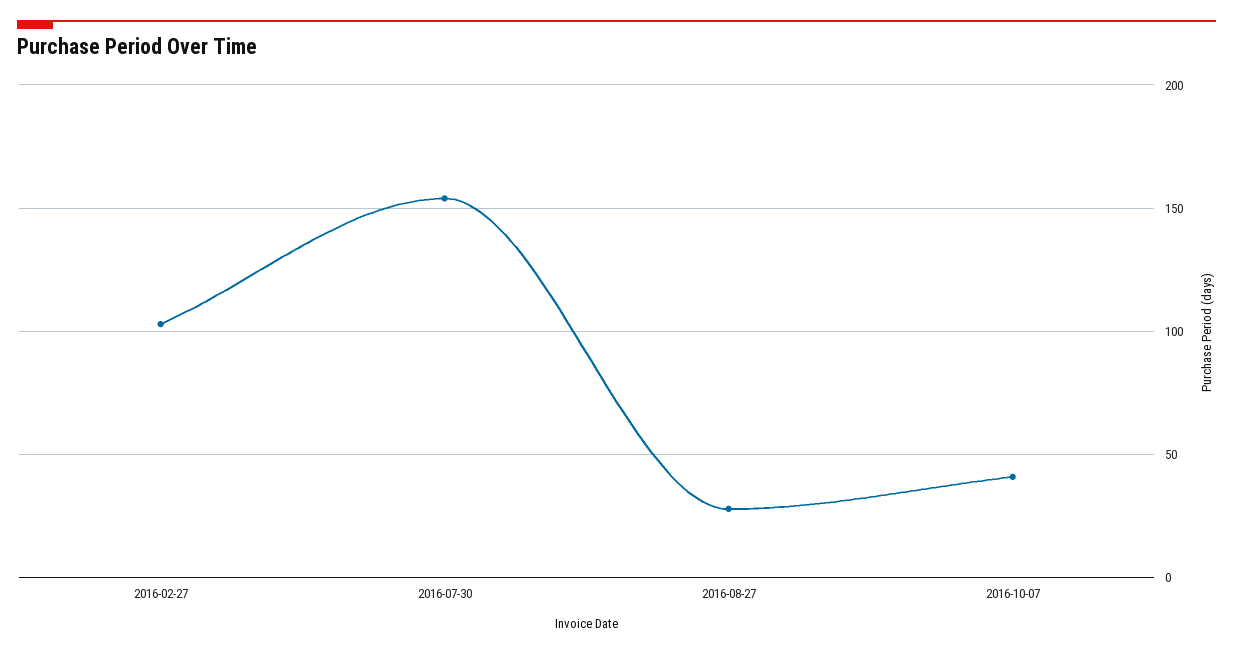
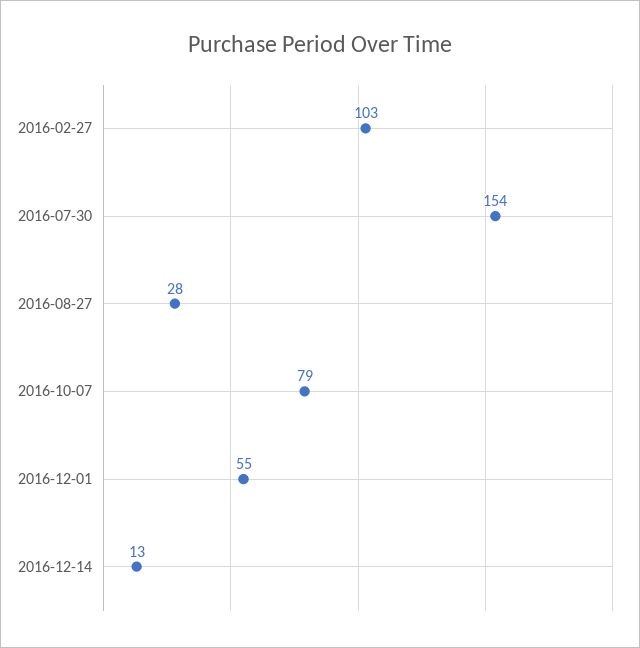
2016-10-07: 40 -> 79
2016-12-01: none -> 55
2016-12-14: none -> 13

